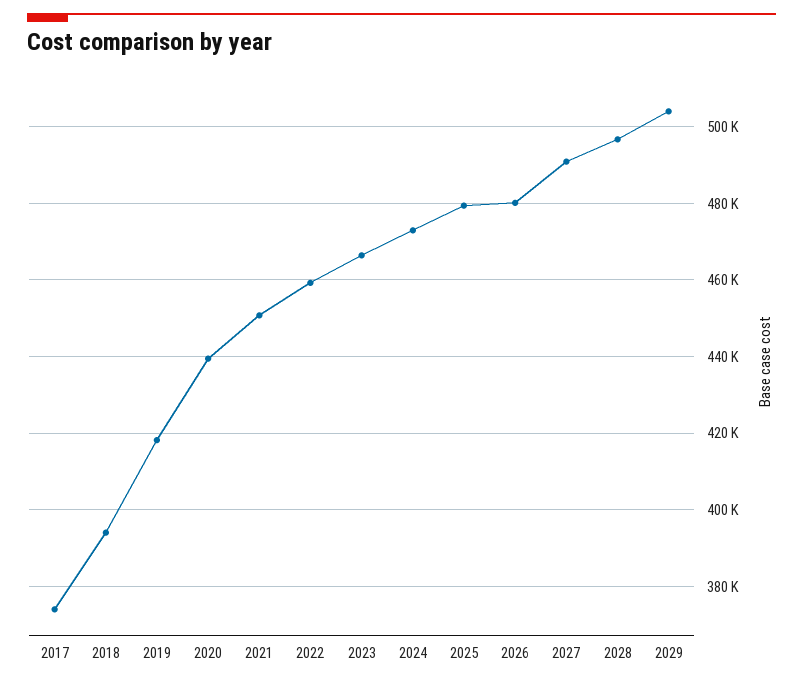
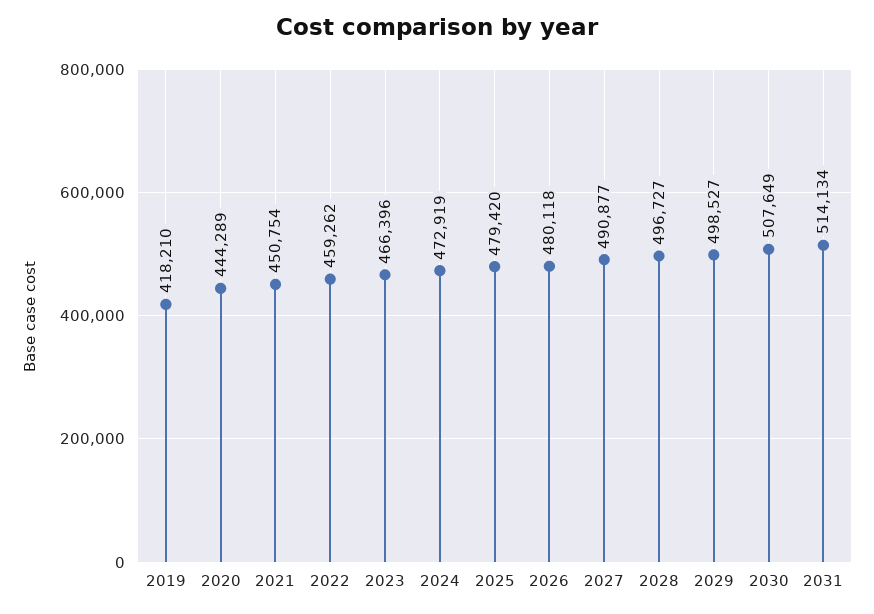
2017: 374000 -> none
2018: 394000 -> none
2020: 440000 -> 444289
2029: 504000 -> 498527
2030: none -> 507649
2031: none -> 514134

